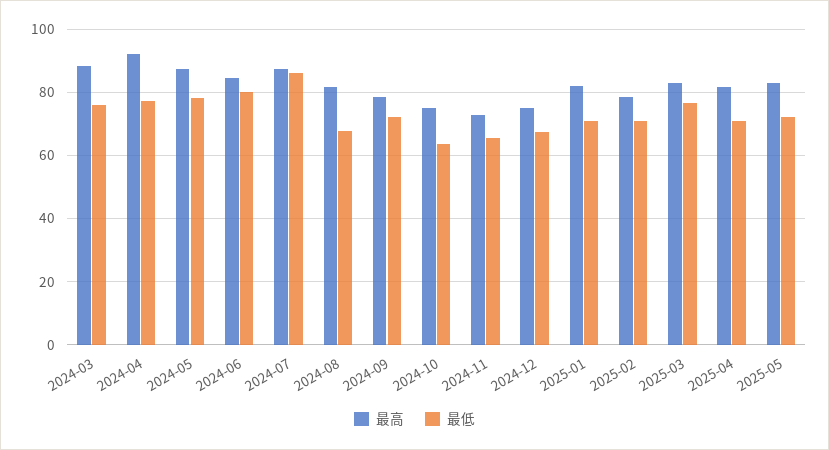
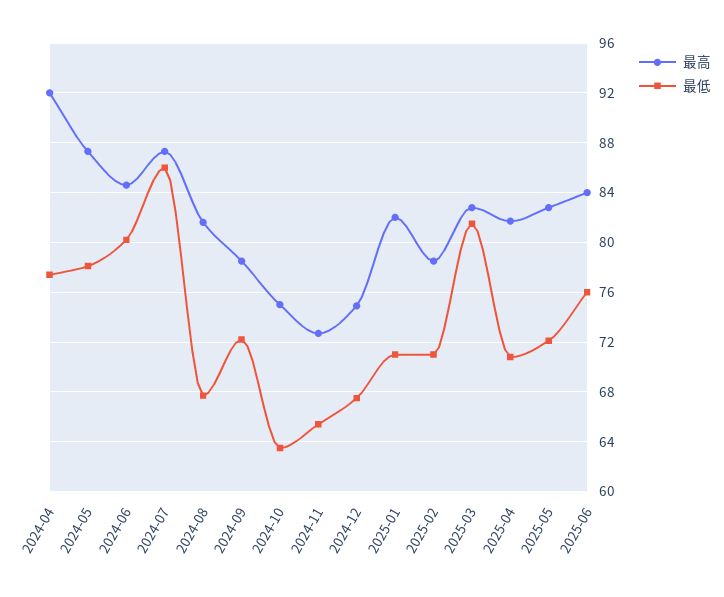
最高, 2024-03: 88 -> none
最低, 2024-03: 76 -> none
最低, 2025-03: 76 -> 81.5
最高, 2025-06: none -> 84
最低, 2025-06: none -> 76

